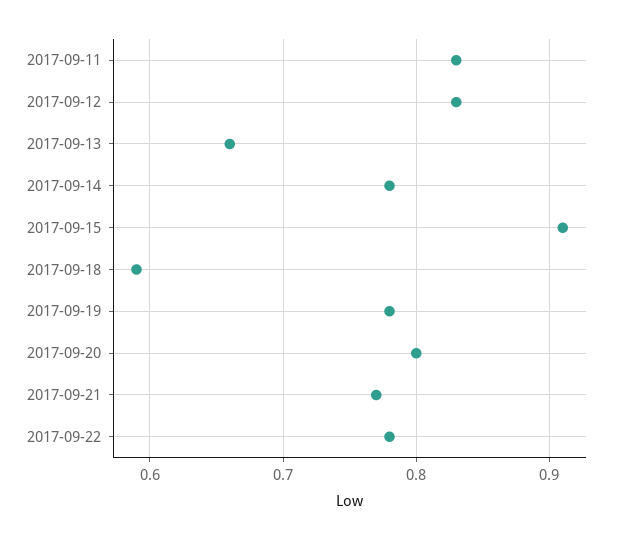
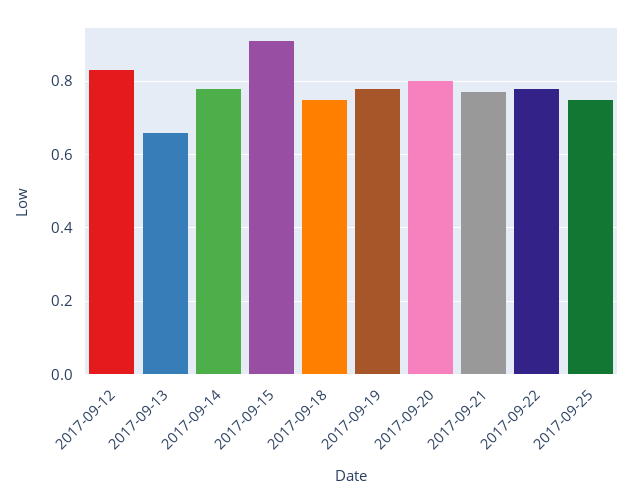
2017-09-11: 0.83 -> none
2017-09-18: 0.59 -> 0.75
2017-09-25: none -> 0.75

